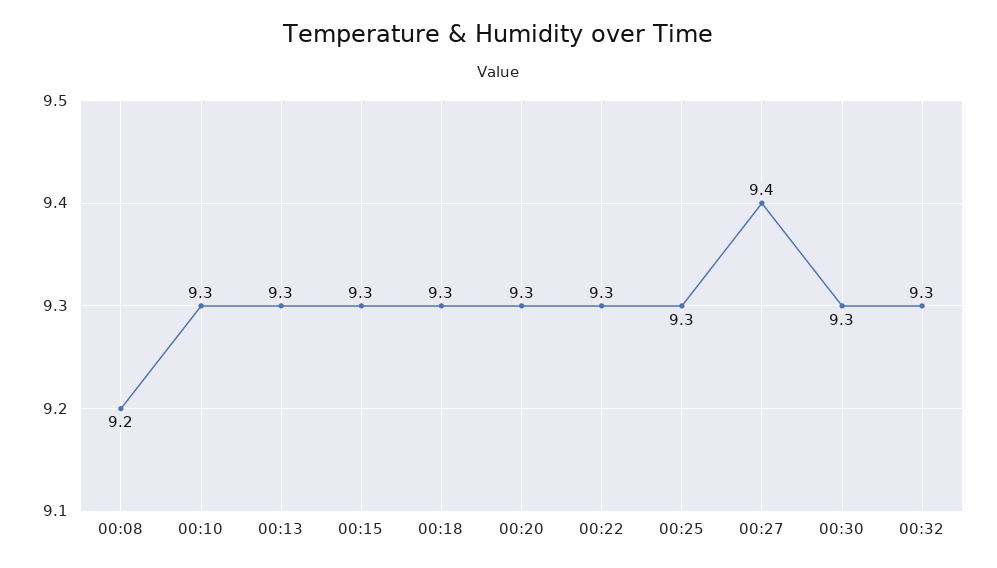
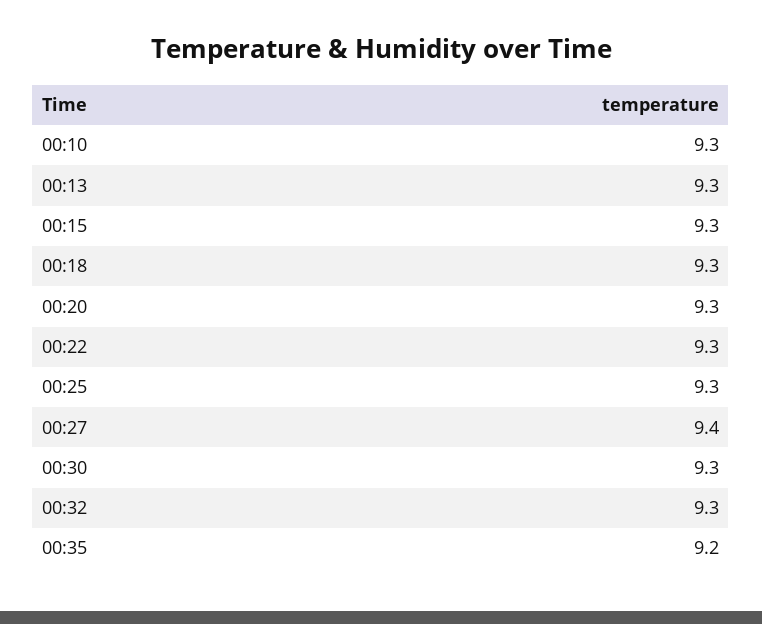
00:08: 9.2 -> none
00:35: none -> 9.2

